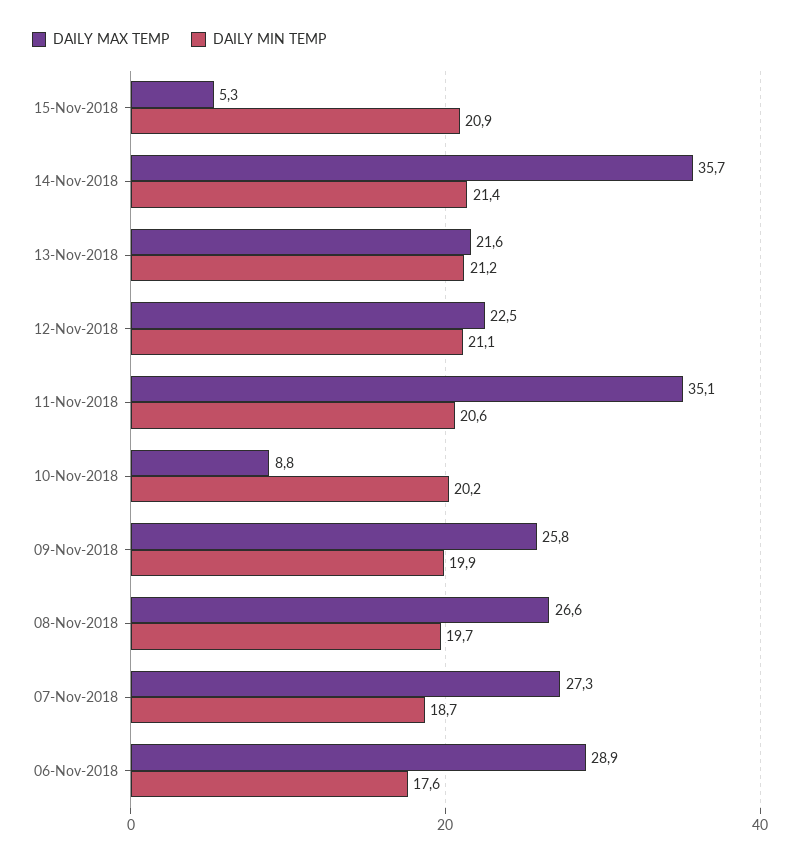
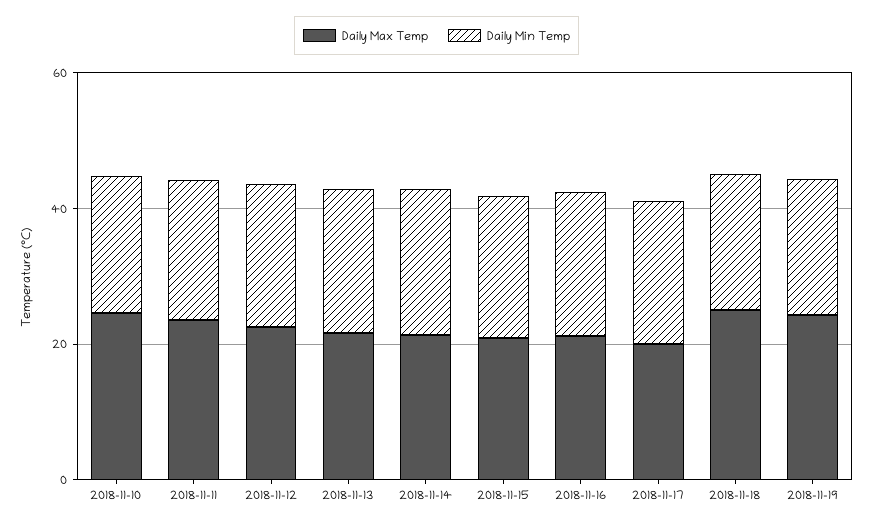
DAILY MAX TEMP, 15-Nov-2018: 5.3 -> 20
DAILY MAX TEMP, 14-Nov-2018: 35.7 -> 20
DAILY MAX TEMP, 11-Nov-2018: 35.1 -> 25
DAILY MAX TEMP, 10-Nov-2018: 8.8 -> 25
DAILY MAX TEMP, 09-Nov-2018: 25.8 -> none
DAILY MIN TEMP, 09-Nov-2018: 19.9 -> none
DAILY MAX TEMP, 08-Nov-2018: 26.6 -> none
DAILY MIN TEMP, 08-Nov-2018: 19.7 -> none
DAILY MAX TEMP, 07-Nov-2018: 27.3 -> none
DAILY MIN TEMP, 07-Nov-2018: 18.7 -> none
DAILY MAX TEMP, 06-Nov-2018: 28.9 -> none
DAILY MIN TEMP, 06-Nov-2018: 17.6 -> none
DAILY MAX TEMP, 2018-11-16: none -> 20
DAILY MIN TEMP, 2018-11-16: none -> 20
DAILY MAX TEMP, 2018-11-17: none -> 20
DAILY MIN TEMP, 2018-11-17: none -> 20
DAILY MAX TEMP, 2018-11-18: none -> 25
DAILY MIN TEMP, 2018-11-18: none -> 20
DAILY MAX TEMP, 2018-11-19: none -> 25
DAILY MIN TEMP, 2018-11-19: none -> 20

